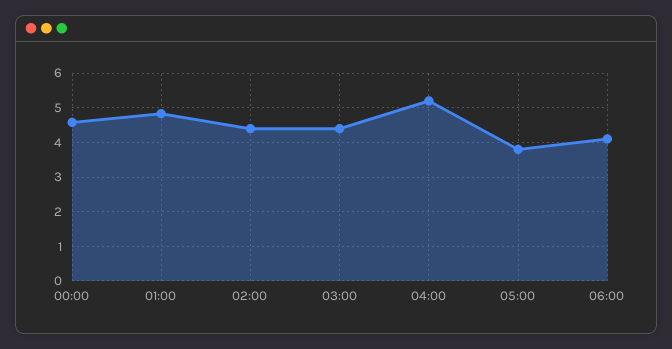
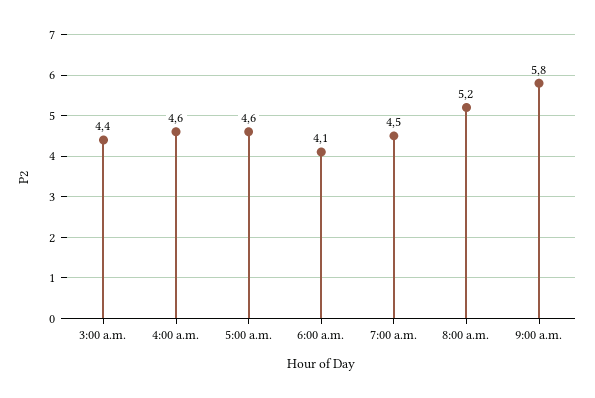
00:00: 4.6 -> none
01:00: 4.8 -> none
02:00: 4.4 -> none
04:00: 5.2 -> 4.6
05:00: 3.8 -> 4.6
7:00 a.m.: none -> 4.5
8:00 a.m.: none -> 5.2
9:00 a.m.: none -> 5.8

